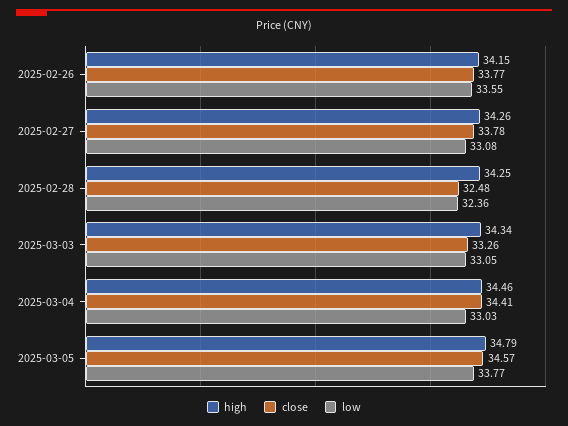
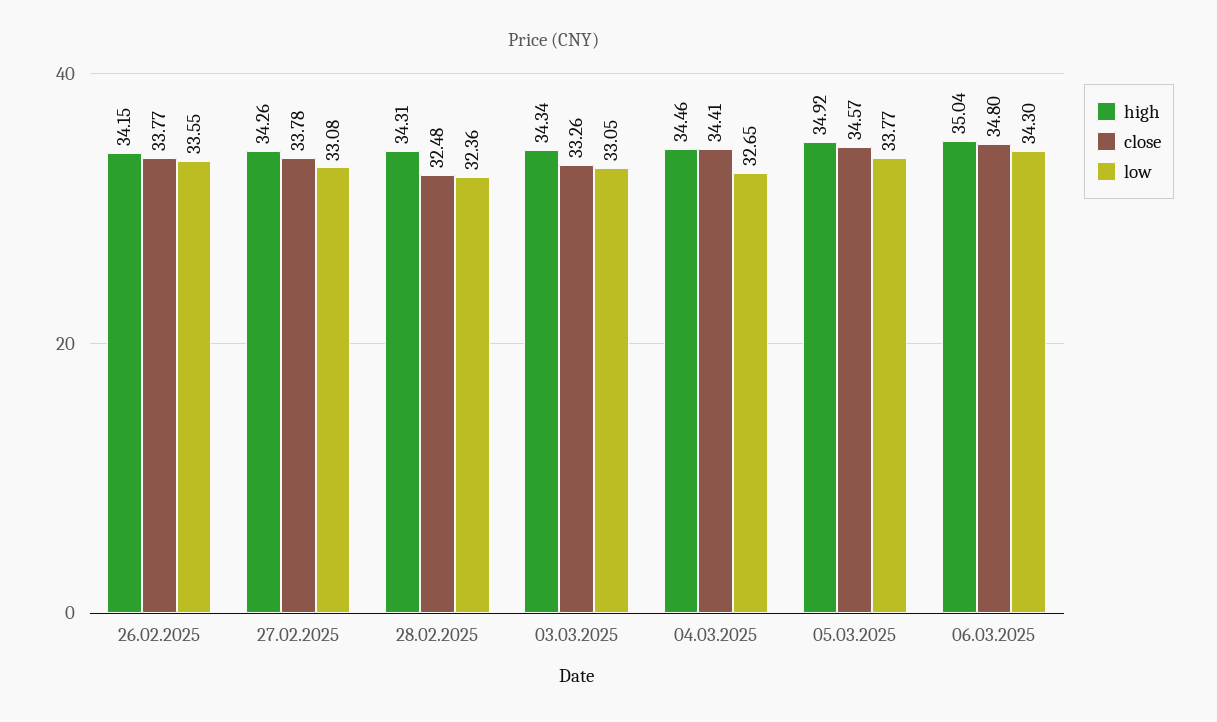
high, 2025-02-28: 34.25 -> 34.31
low, 2025-03-04: 33.03 -> 32.65
high, 2025-03-05: 34.79 -> 34.92
high, 06.03.2025: none -> 35.04
close, 06.03.2025: none -> 34.8
low, 06.03.2025: none -> 34.3

